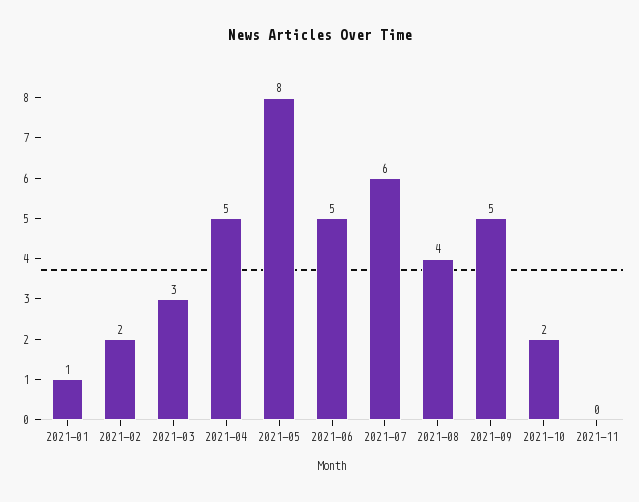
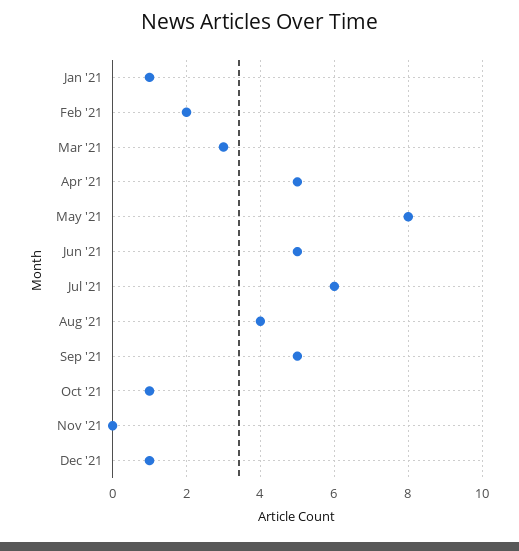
2021-10: 2 -> 1
Dec '21: none -> 1

